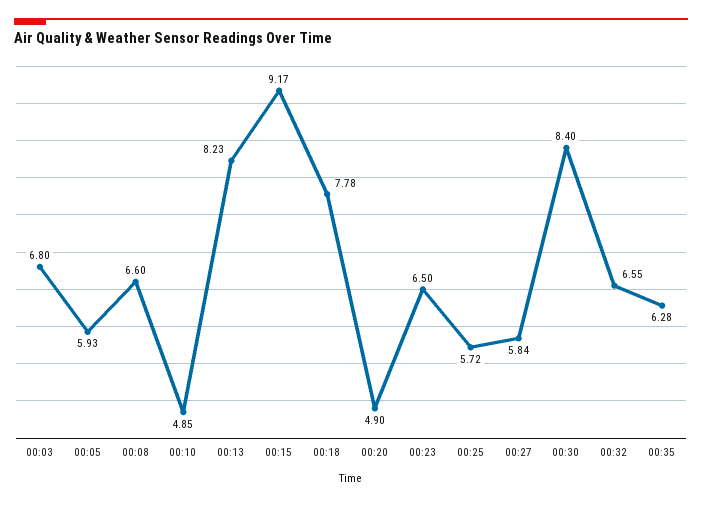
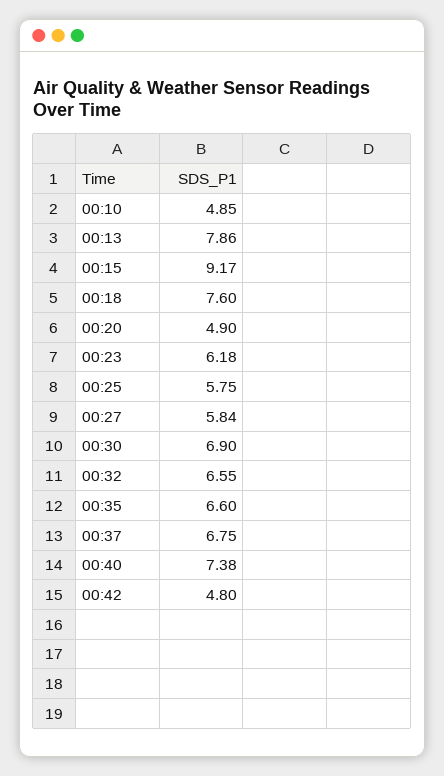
00:03: 6.8 -> none
00:05: 5.93 -> none
00:08: 6.6 -> none
00:13: 8.23 -> 7.86
00:18: 7.78 -> 7.6
00:23: 6.5 -> 6.18
00:25: 5.72 -> 5.75
00:30: 8.4 -> 6.9
00:35: 6.28 -> 6.6
00:37: none -> 6.75
00:40: none -> 7.38
00:42: none -> 4.8

